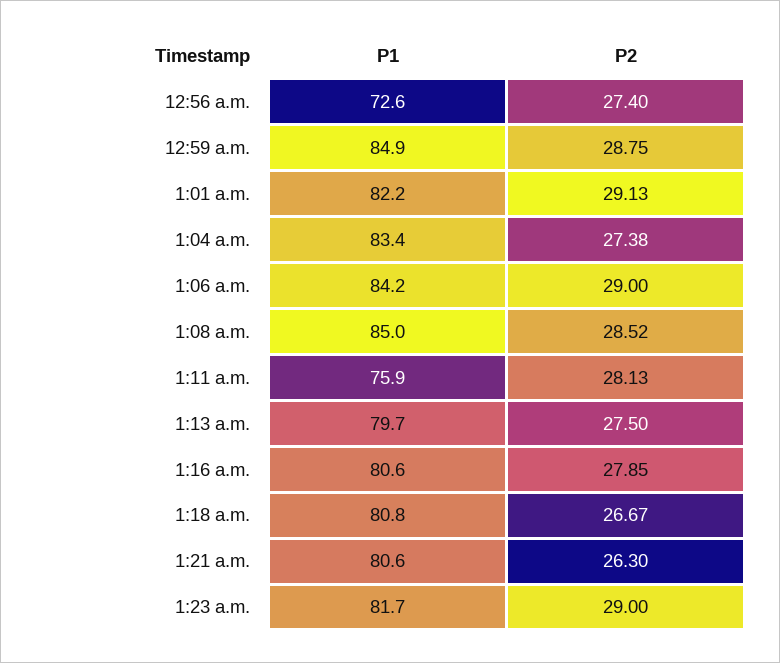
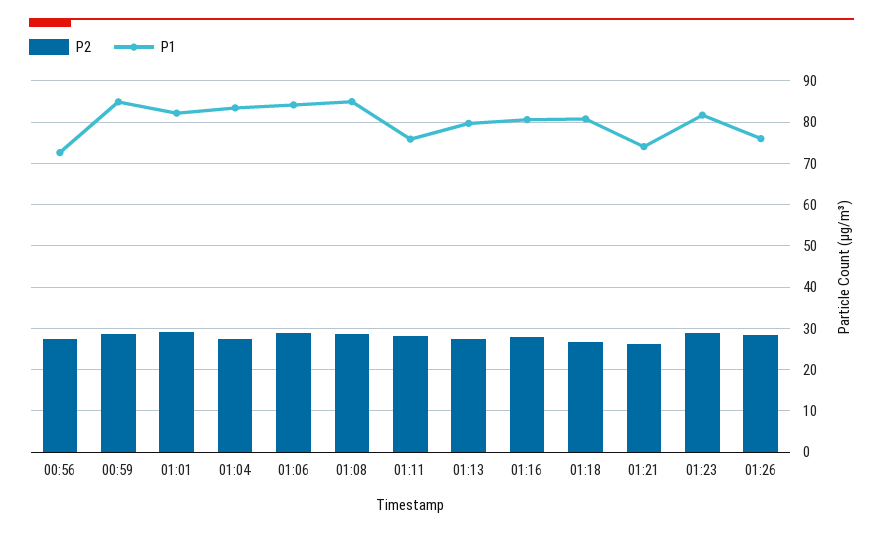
P1, 1:21 a.m.: 80.6 -> 74
P2, 01:26: none -> 28
P1, 01:26: none -> 76

